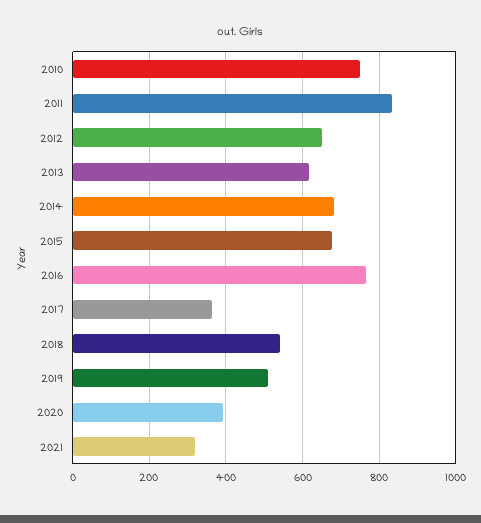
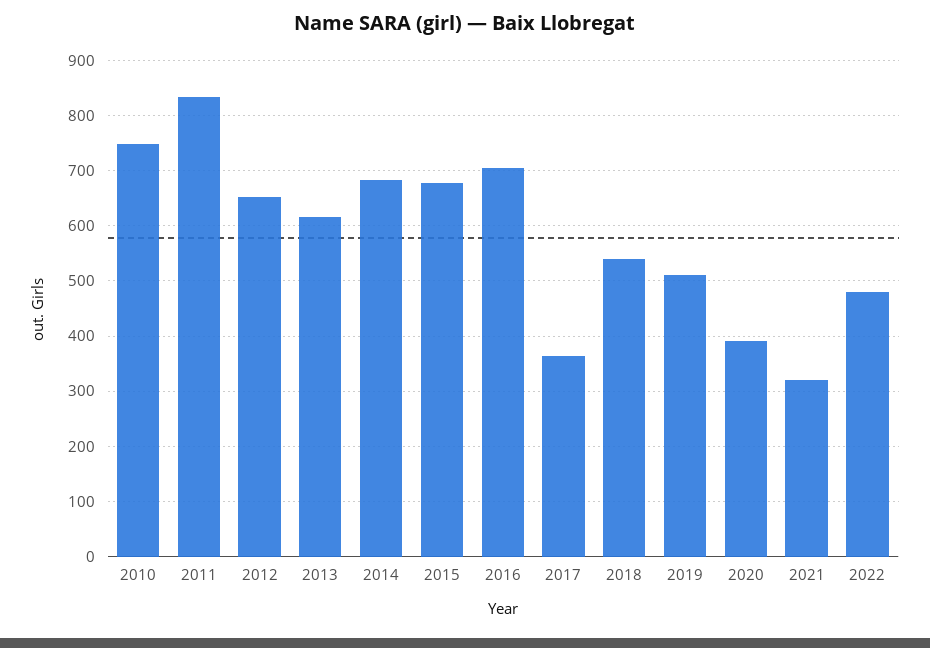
2016: 760 -> 700
2022: none -> 480

